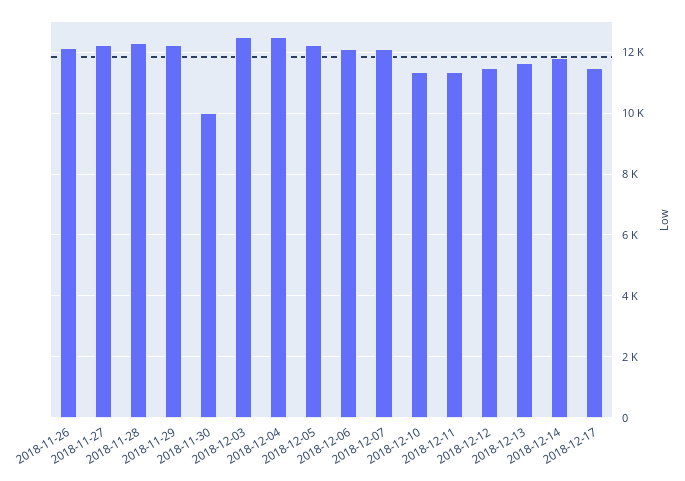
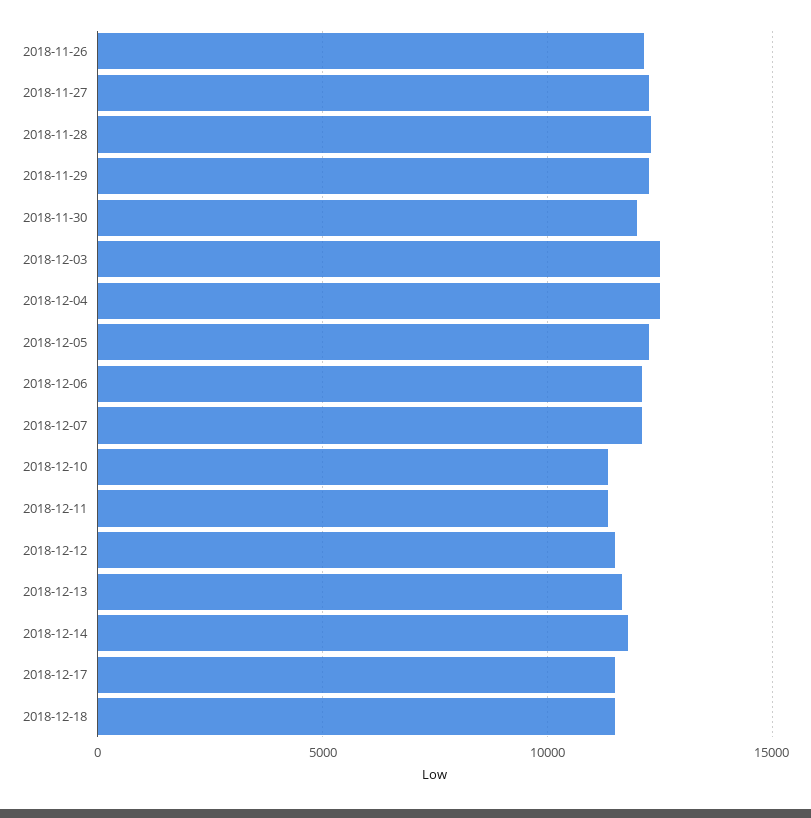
2018-11-30: 10000 -> 12000
2018-12-18: none -> 11500

